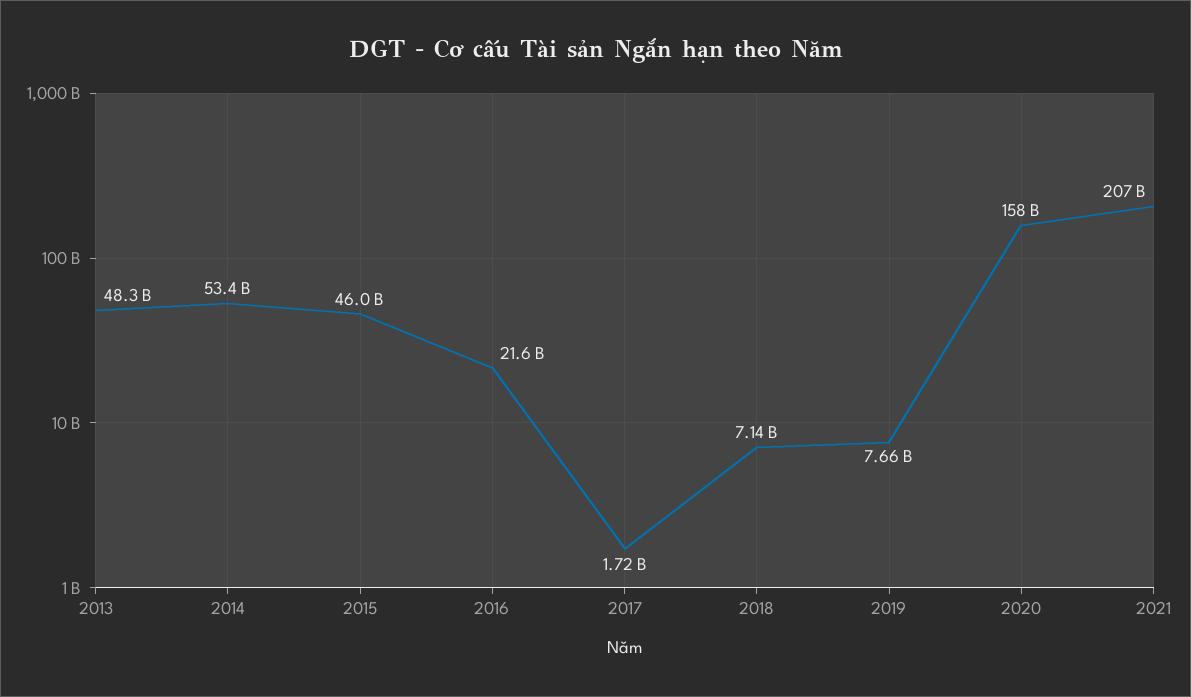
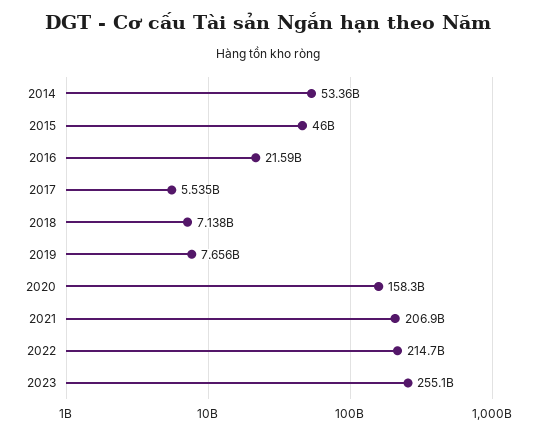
2013: 48300000000 -> none
2017: 1720000000 -> 5535000000
2022: none -> 214700000000
2023: none -> 255100000000

